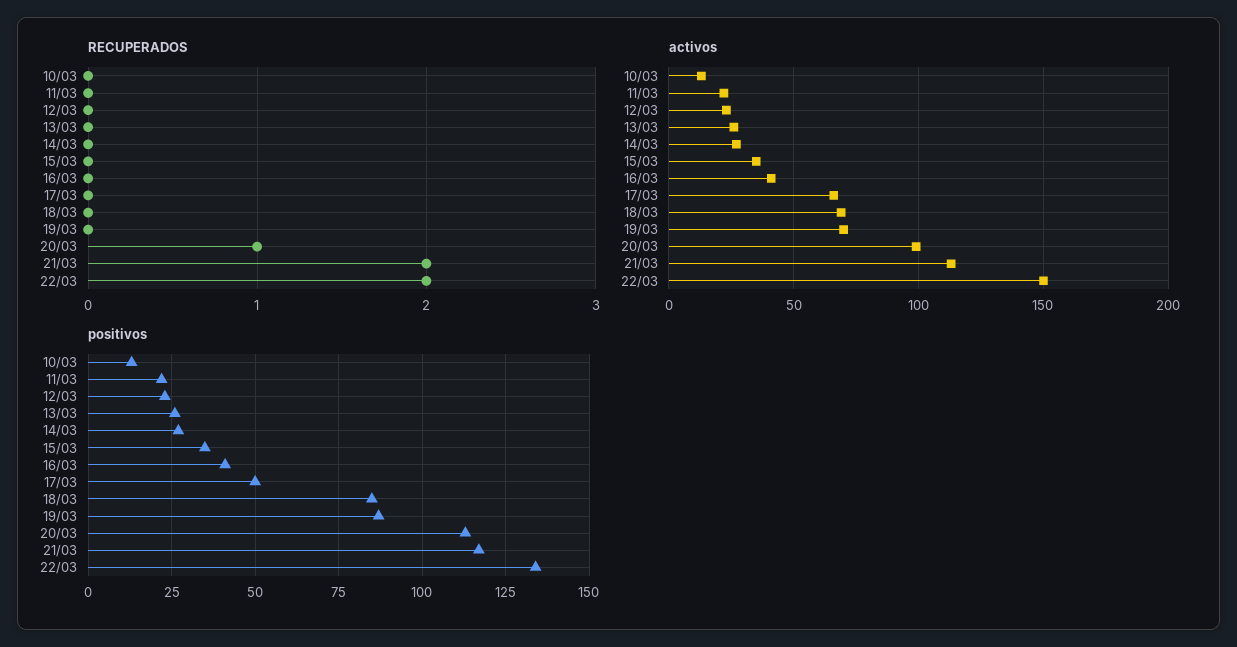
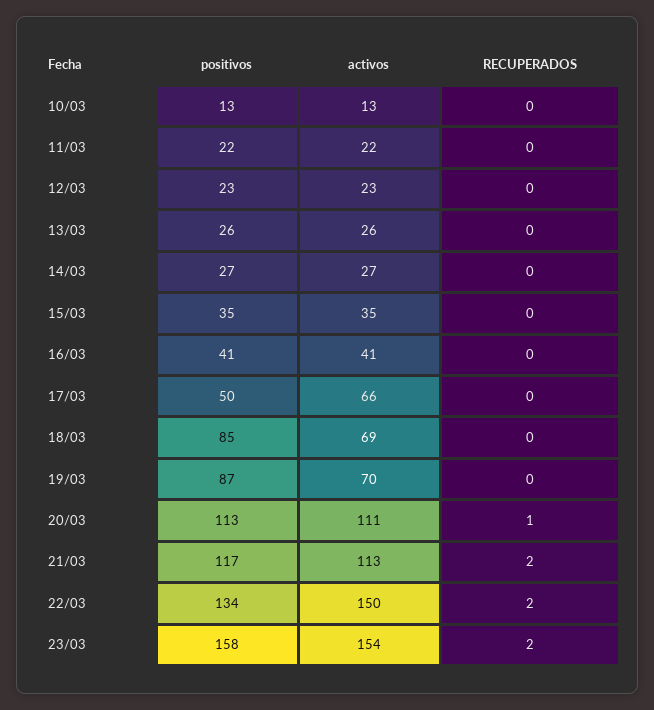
activos, 20/03: 100 -> 111
positivos, 23/03: none -> 158
activos, 23/03: none -> 154
RECUPERADOS, 23/03: none -> 2

